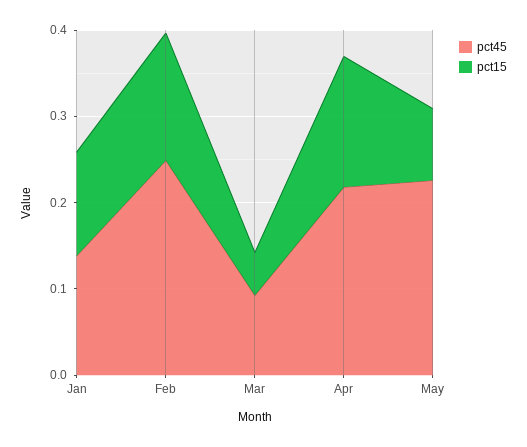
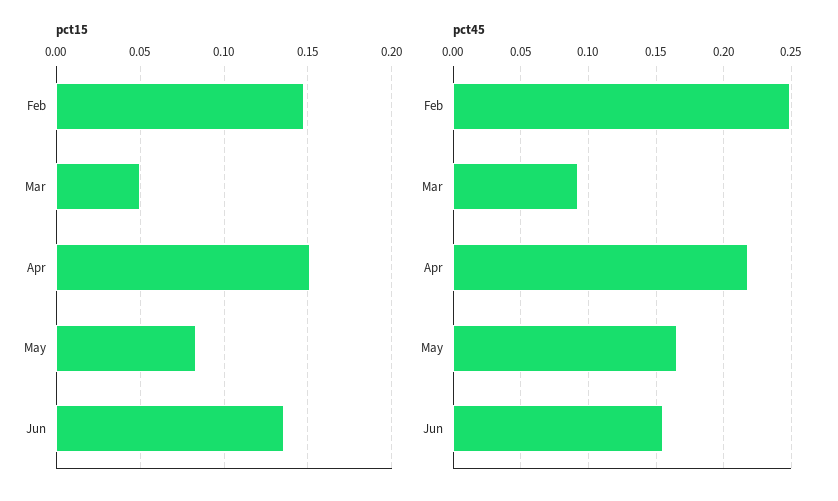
pct45, Jan: 0.14 -> none
pct15, Jan: 0.12 -> none
pct45, May: 0.22 -> 0.165
pct15, Jun: none -> 0.135
pct45, Jun: none -> 0.155

